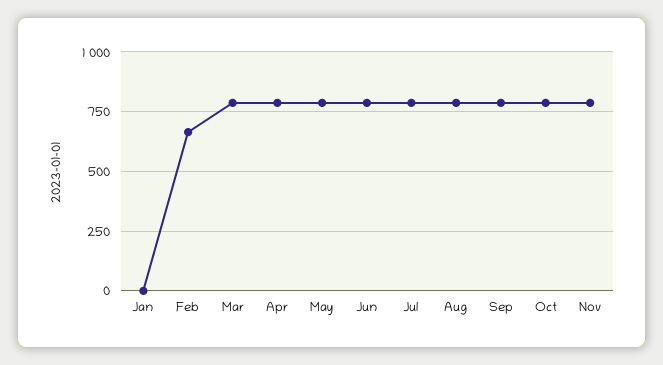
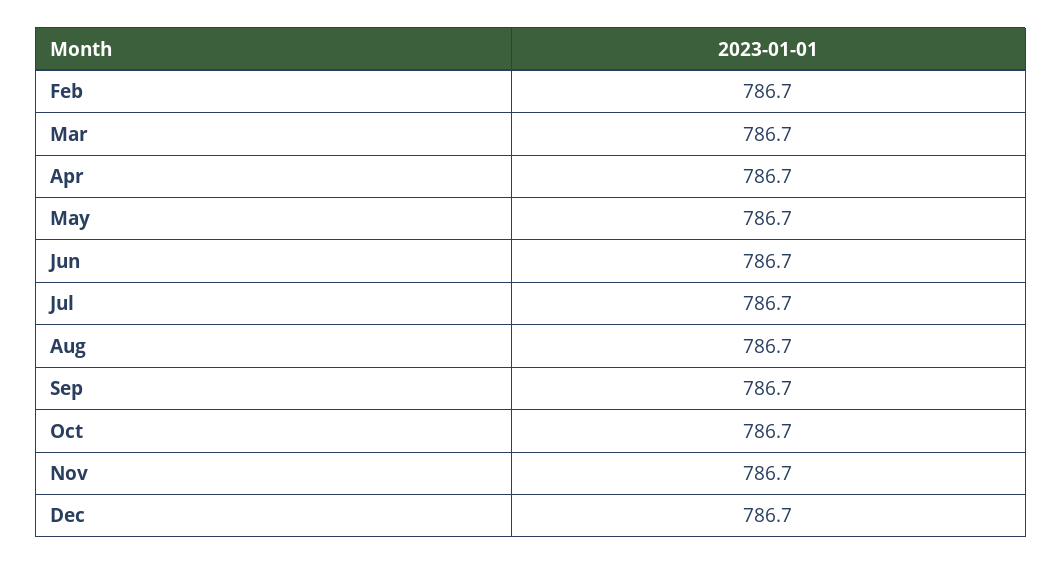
Jan: 0 -> none
Feb: 650 -> 786.7
Dec: none -> 786.7

